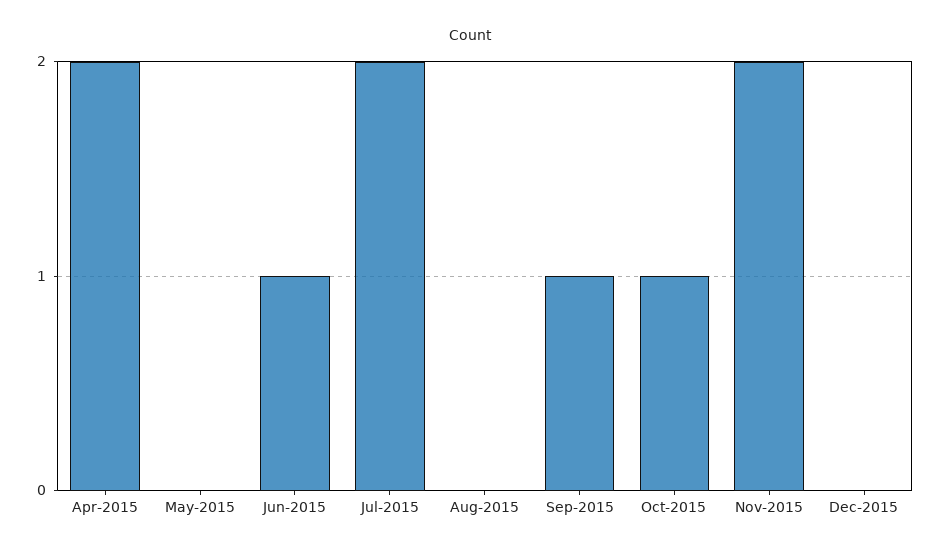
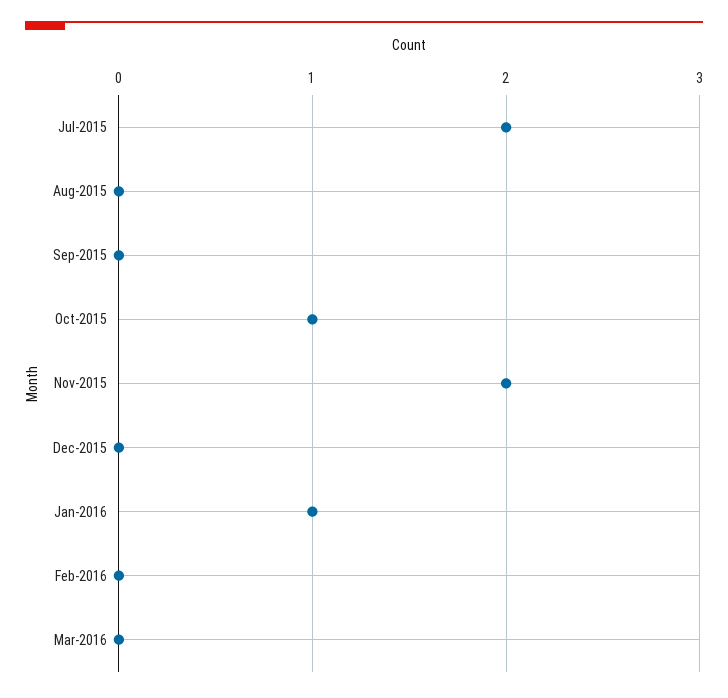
Apr-2015: 2 -> none
May-2015: 0 -> none
Jun-2015: 1 -> none
Sep-2015: 1 -> 0
Jan-2016: none -> 1
Feb-2016: none -> 0
Mar-2016: none -> 0

